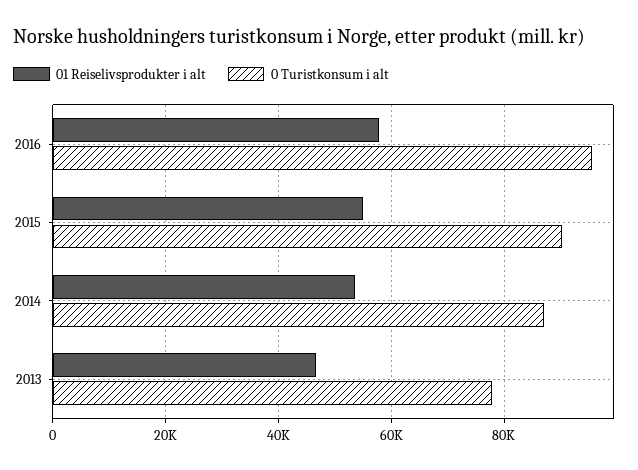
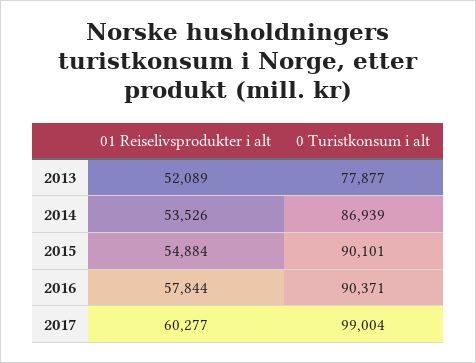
0 Turistkonsum i alt, 2016: 96000 -> 90371
01 Reiselivsprodukter i alt, 2013: 46000 -> 52089
01 Reiselivsprodukter i alt, 2017: none -> 60277
0 Turistkonsum i alt, 2017: none -> 99004

